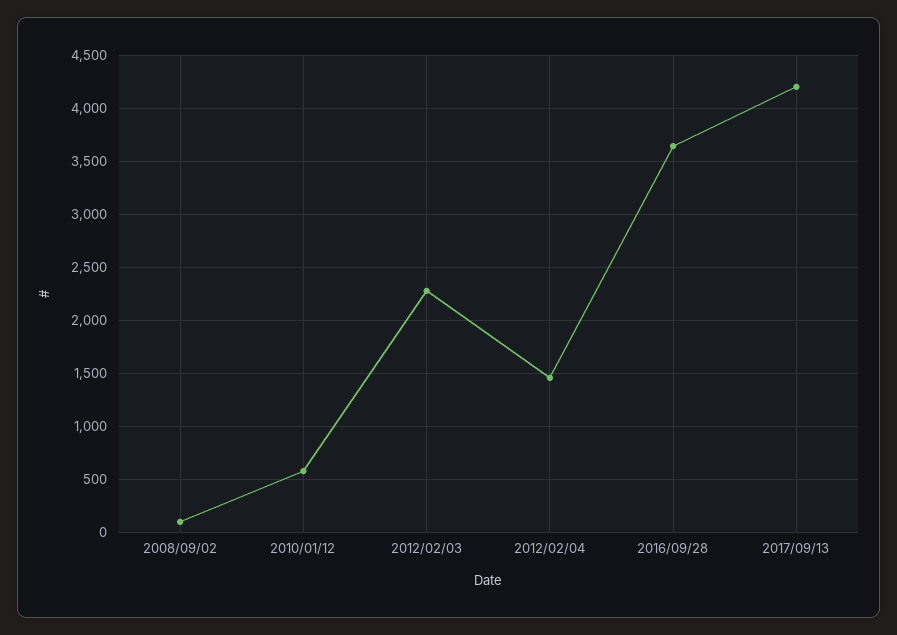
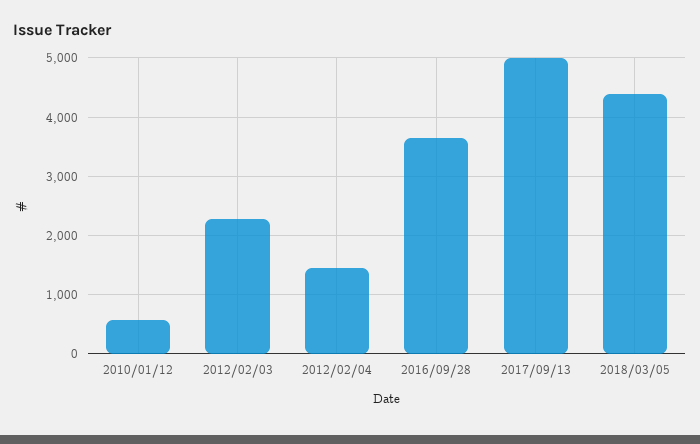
2008/09/02: 100 -> none
2017/09/13: 4200 -> 5000
2018/03/05: none -> 4400

